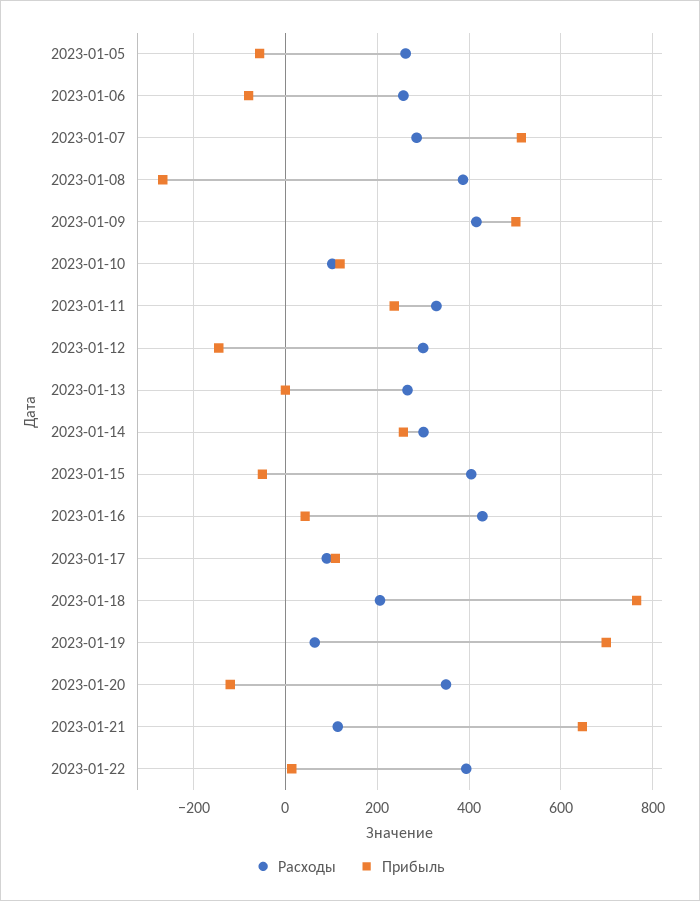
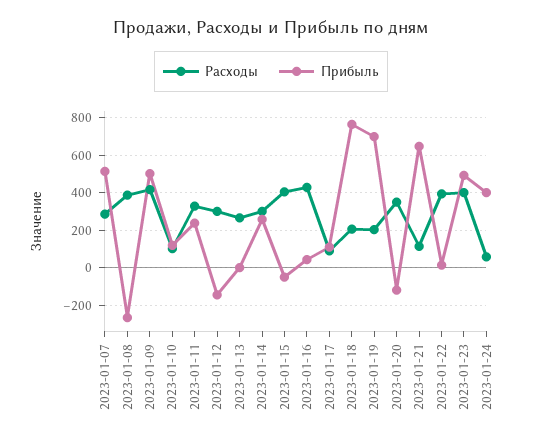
Расходы, 2023-01-05: 260 -> none
Прибыль, 2023-01-05: -60 -> none
Расходы, 2023-01-06: 260 -> none
Прибыль, 2023-01-06: -80 -> none
Расходы, 2023-01-19: 60 -> 200
Расходы, 2023-01-23: none -> 400
Прибыль, 2023-01-23: none -> 500
Расходы, 2023-01-24: none -> 50
Прибыль, 2023-01-24: none -> 400

